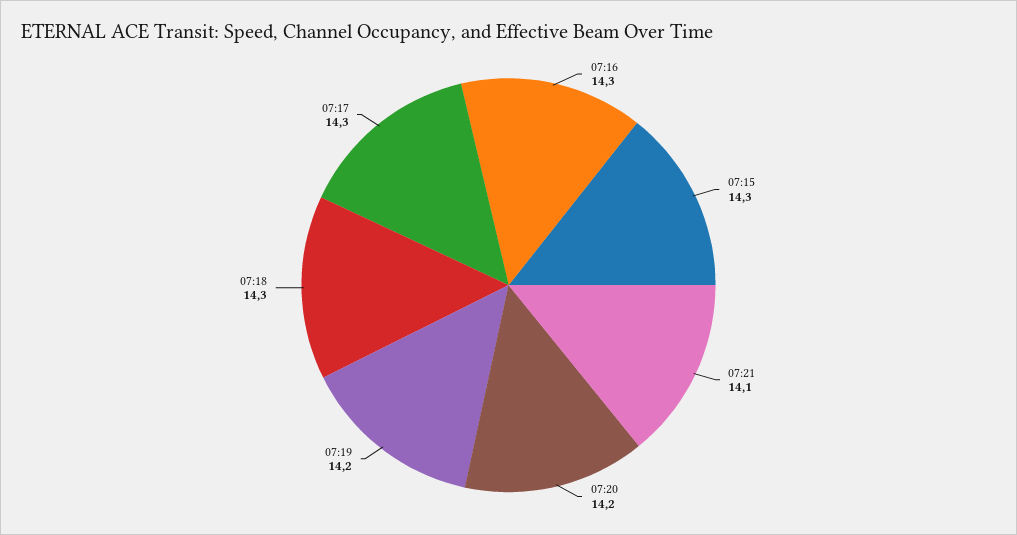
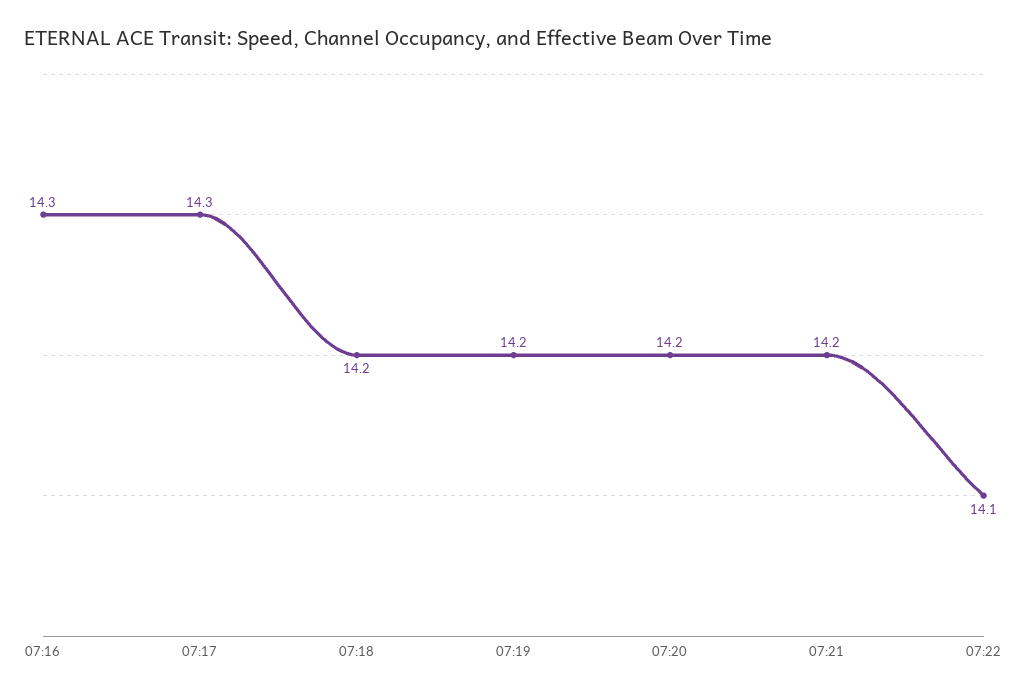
07:15: 14.3 -> none
07:21: 14.1 -> 14.2
07:18: 14.3 -> 14.2
07:22: none -> 14.1

